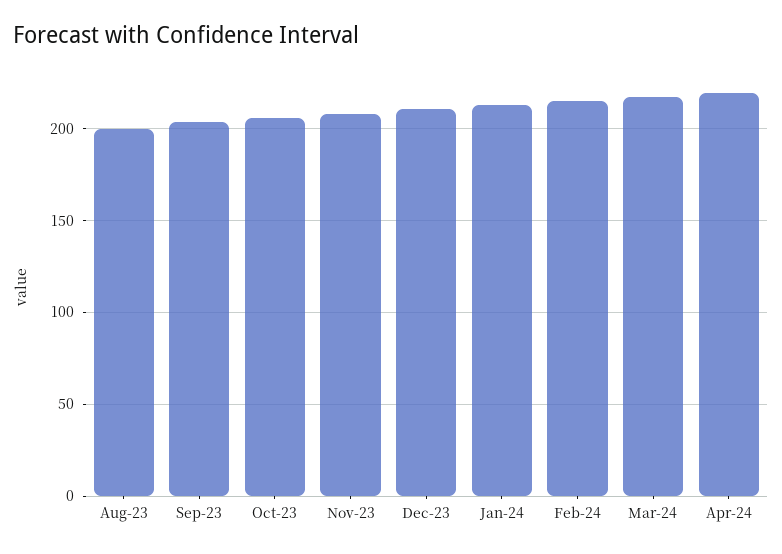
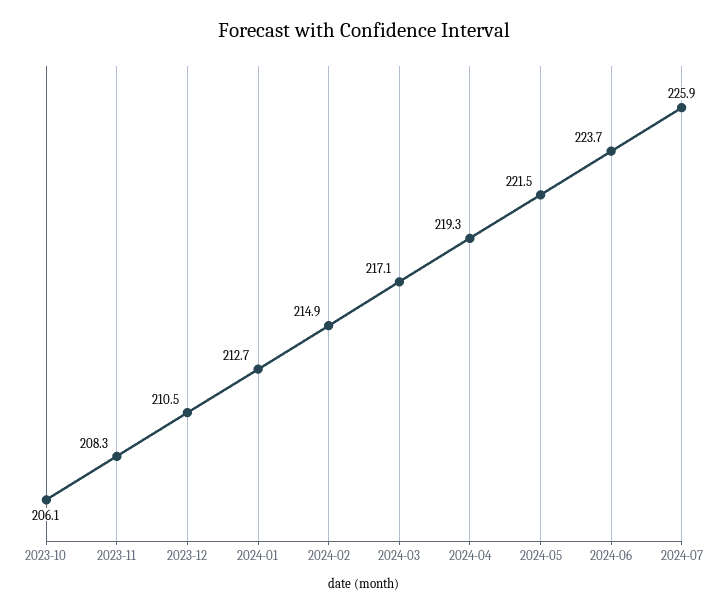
Aug-23: 200 -> none
Sep-23: 205 -> none
2024-05: none -> 221.5
2024-06: none -> 223.7
2024-07: none -> 225.9

